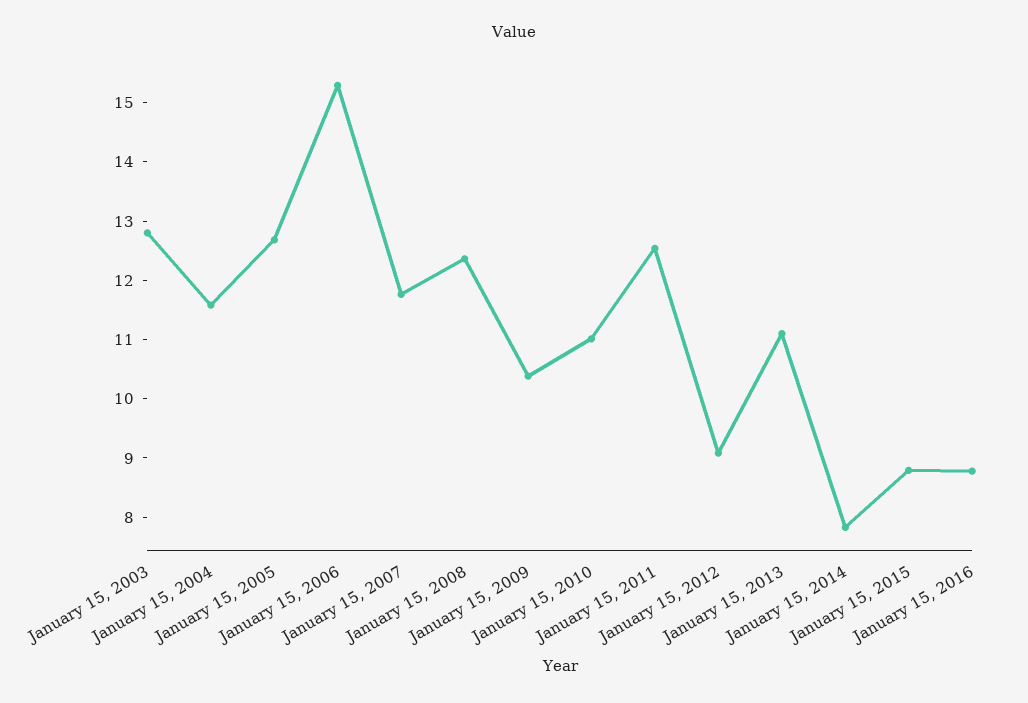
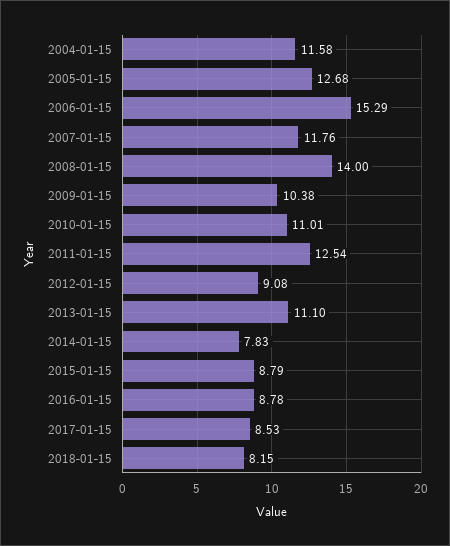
January 15, 2003: 12.8 -> none
January 15, 2008: 12.4 -> 14
2017-01-15: none -> 8.53
2018-01-15: none -> 8.15

